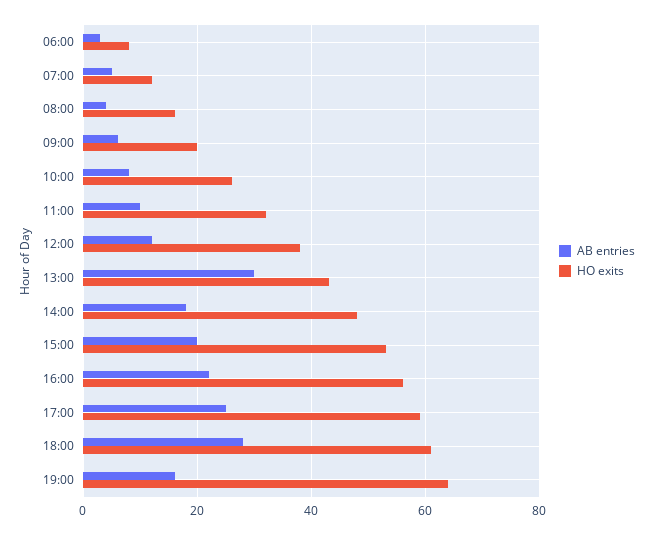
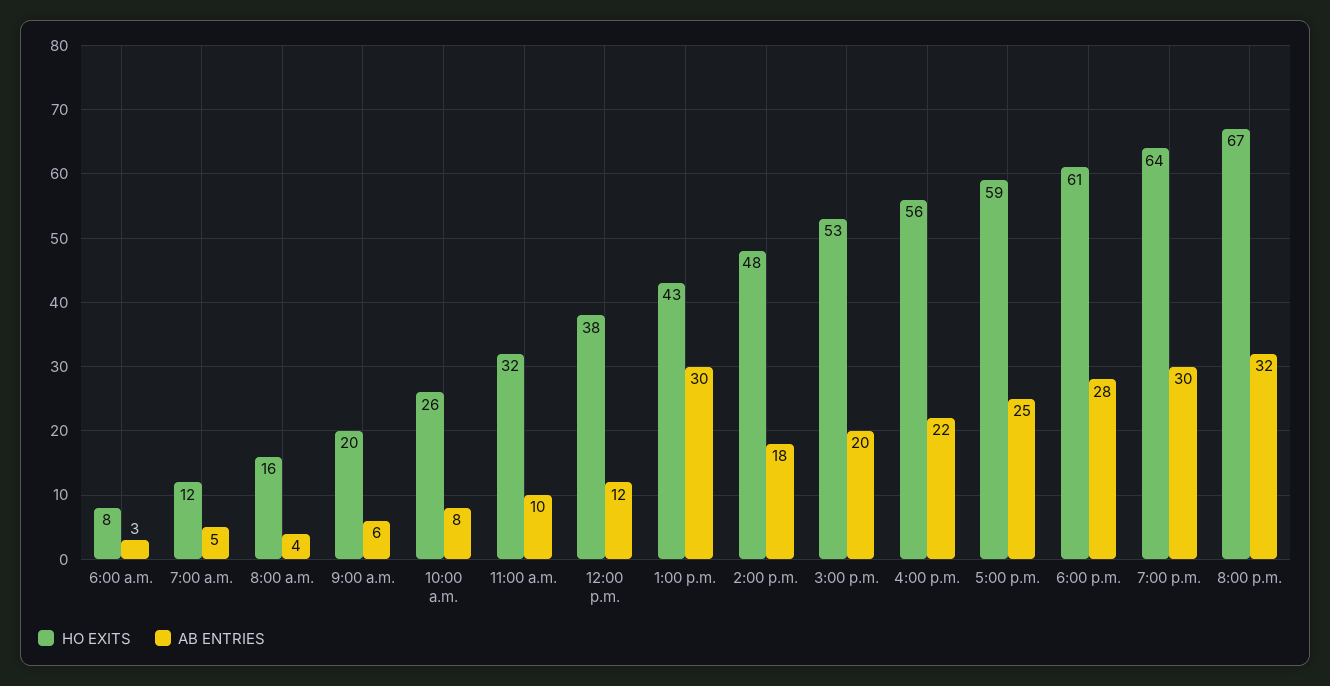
AB entries, 19:00: 15 -> 30
HO exits, 8:00 p.m.: none -> 67
AB entries, 8:00 p.m.: none -> 32

